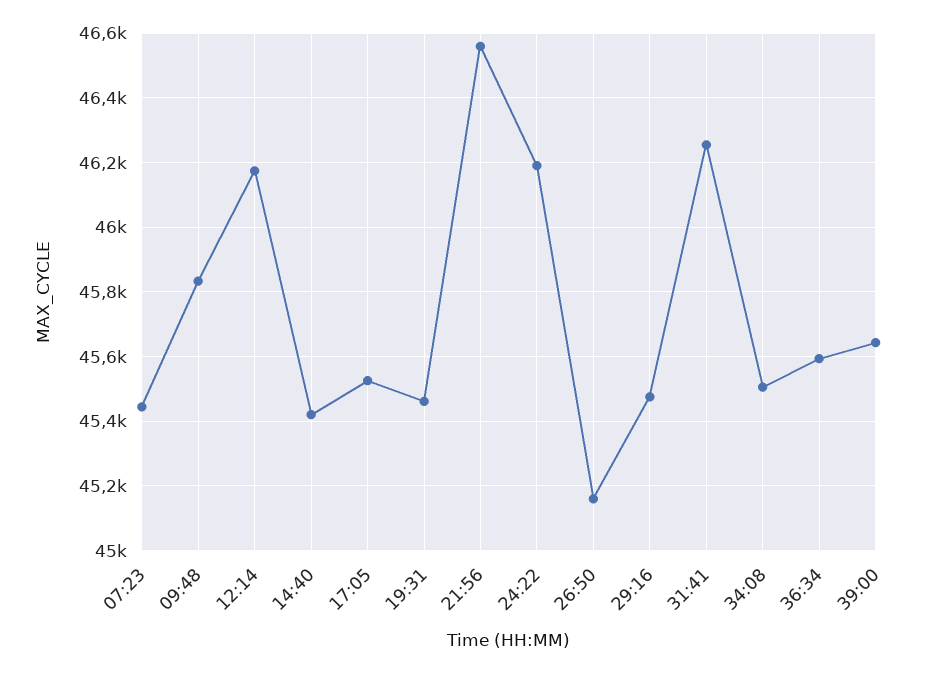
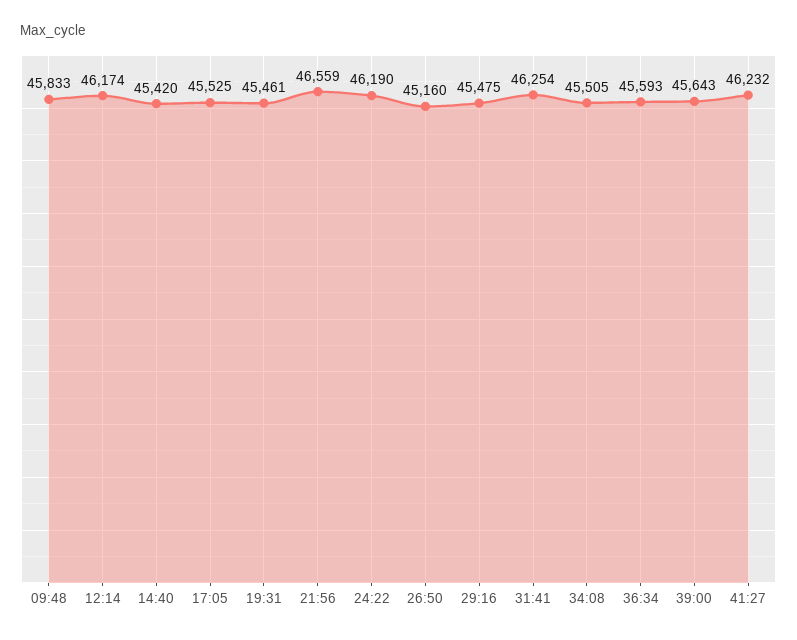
07:23: 45440 -> none
41:27: none -> 46232

